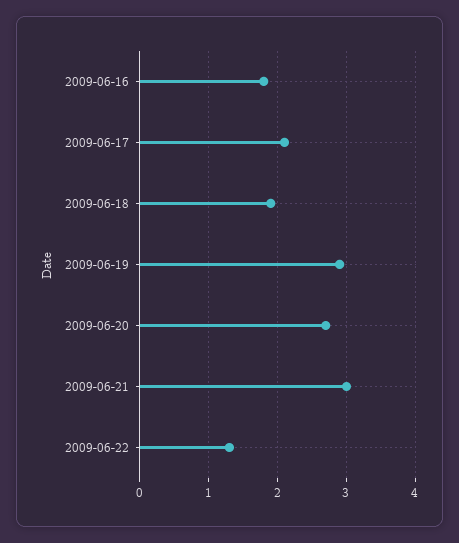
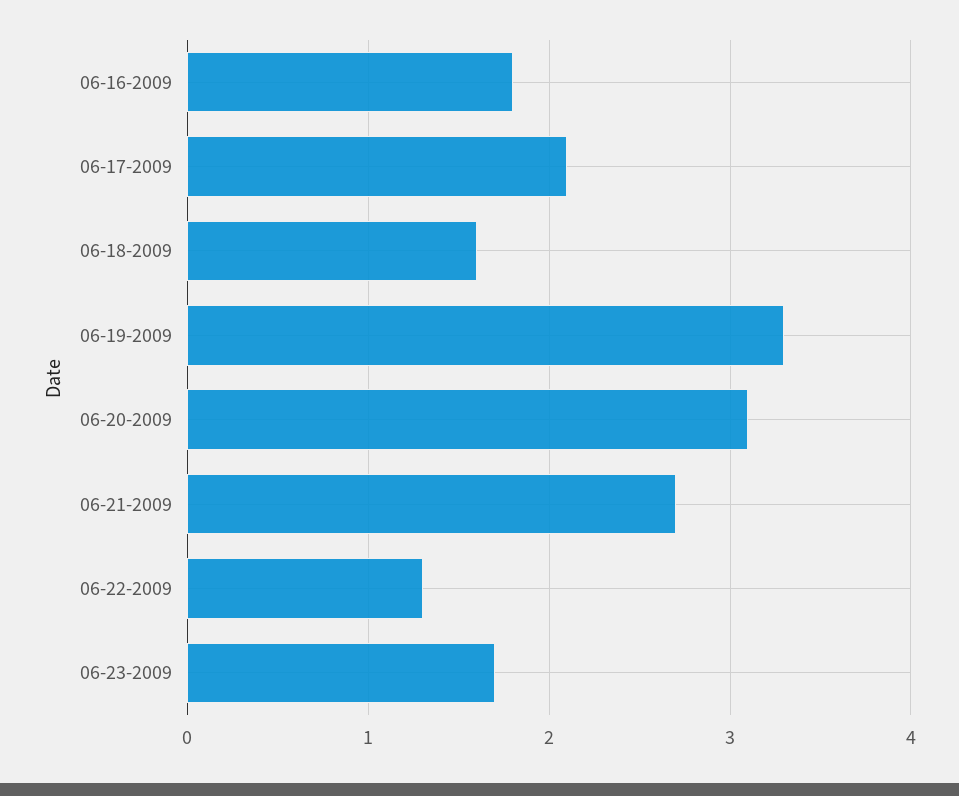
2009-06-18: 1.9 -> 1.6
2009-06-19: 2.9 -> 3.3
2009-06-20: 2.7 -> 3.1
2009-06-21: 3 -> 2.7
06-23-2009: none -> 1.7

